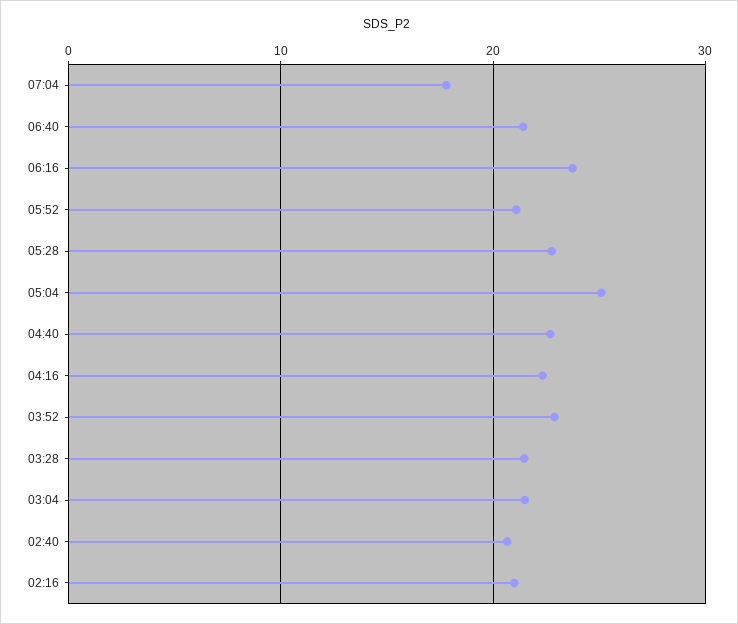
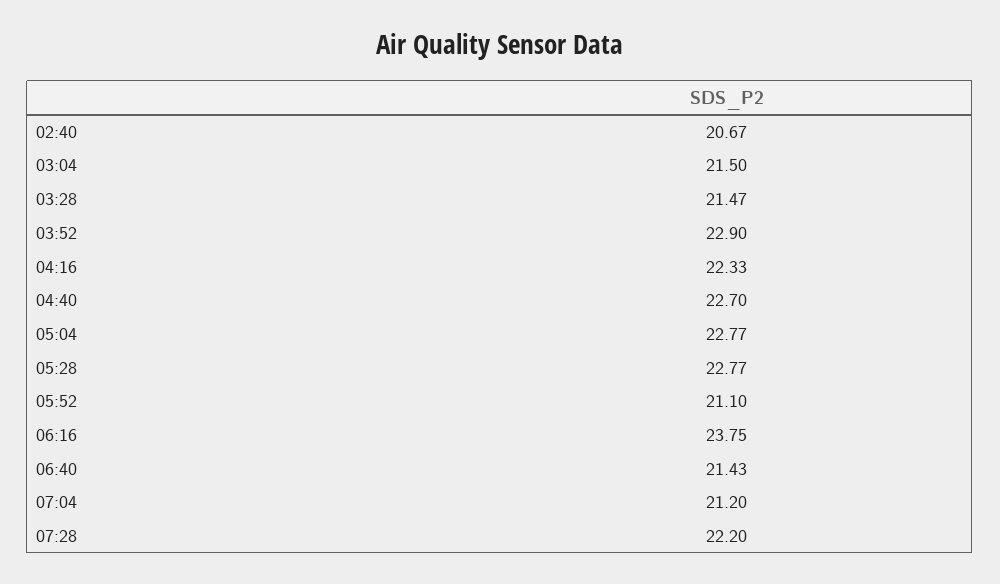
07:04: 18 -> 21.2
05:04: 25 -> 22.77
02:16: 21 -> none
07:28: none -> 22.2

